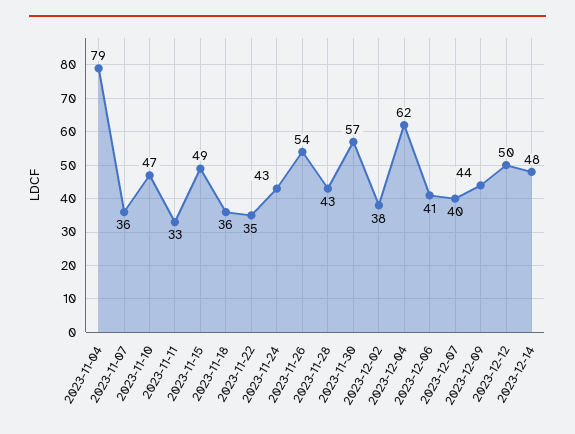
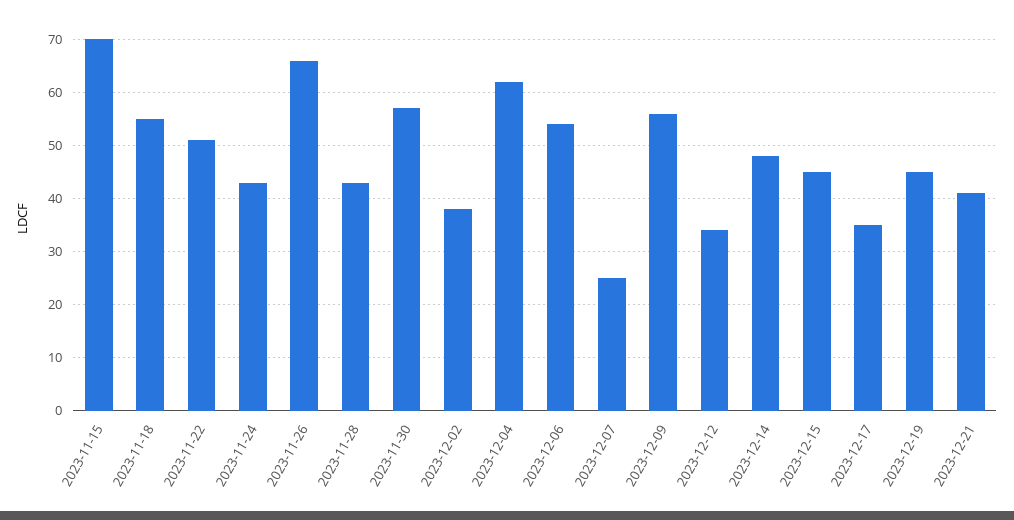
2023-11-04: 79 -> none
2023-11-07: 36 -> none
2023-11-10: 47 -> none
2023-11-11: 33 -> none
2023-11-15: 49 -> 70
2023-11-18: 36 -> 55
2023-11-22: 35 -> 50
2023-11-26: 54 -> 65
2023-12-06: 41 -> 55
2023-12-07: 40 -> 25
2023-12-09: 44 -> 55
2023-12-12: 50 -> 35
2023-12-15: none -> 45
2023-12-17: none -> 35
2023-12-19: none -> 45
2023-12-21: none -> 40

